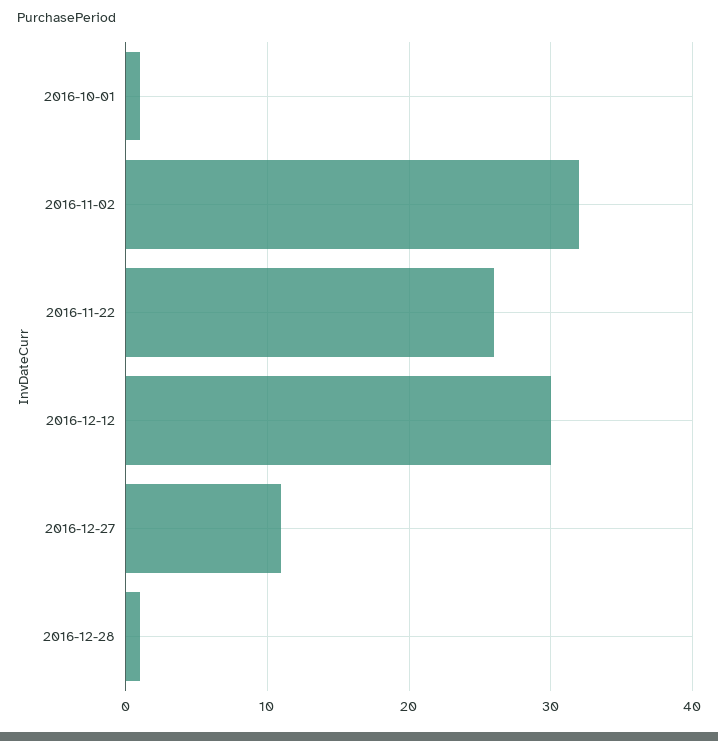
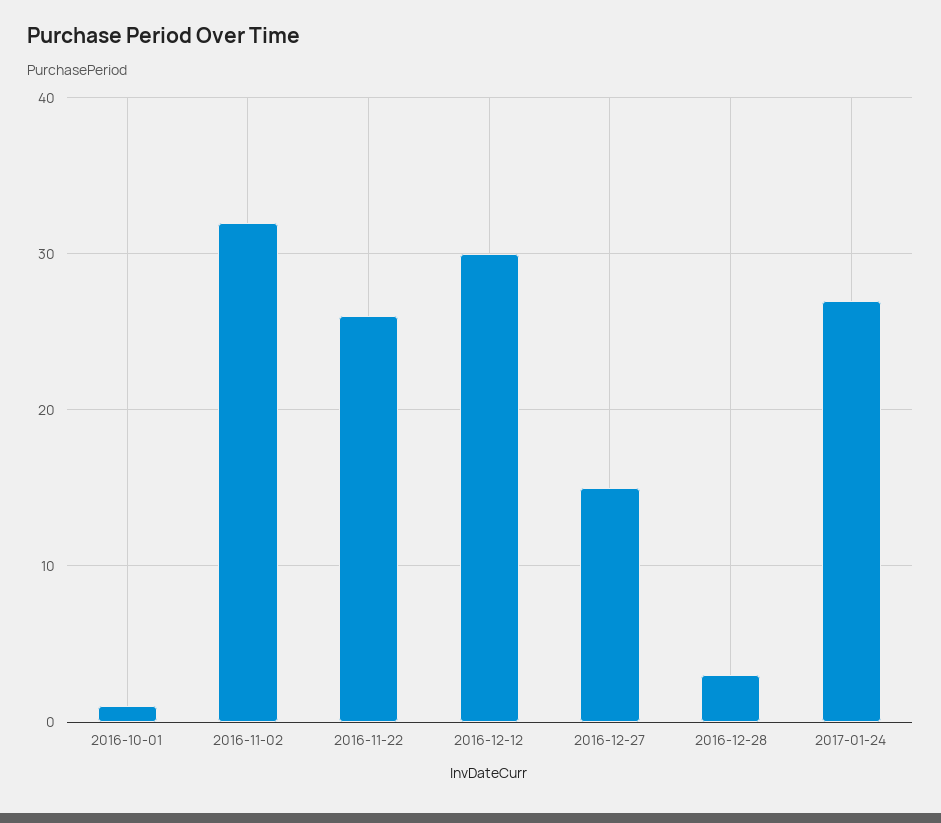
2016-12-27: 11 -> 15
2016-12-28: 1 -> 3
2017-01-24: none -> 27

